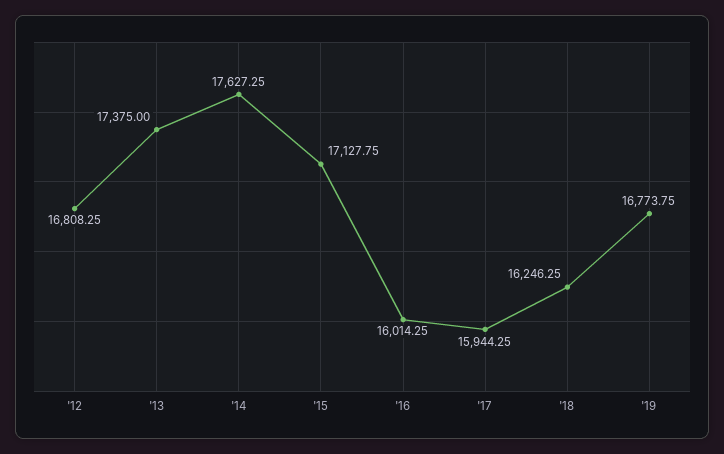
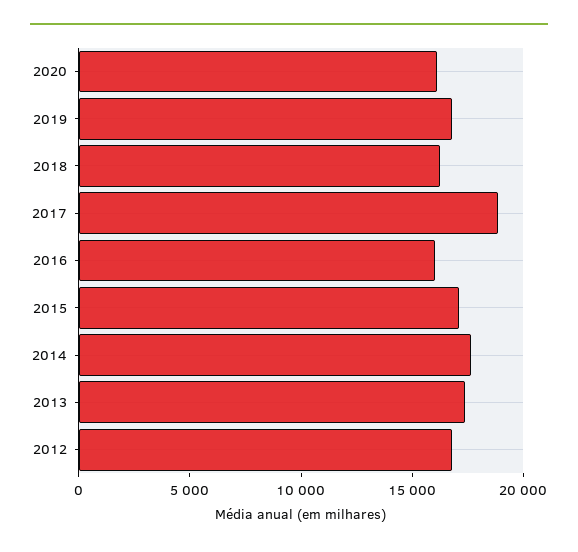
'17: 15944.25 -> 19000
2020: none -> 16000

